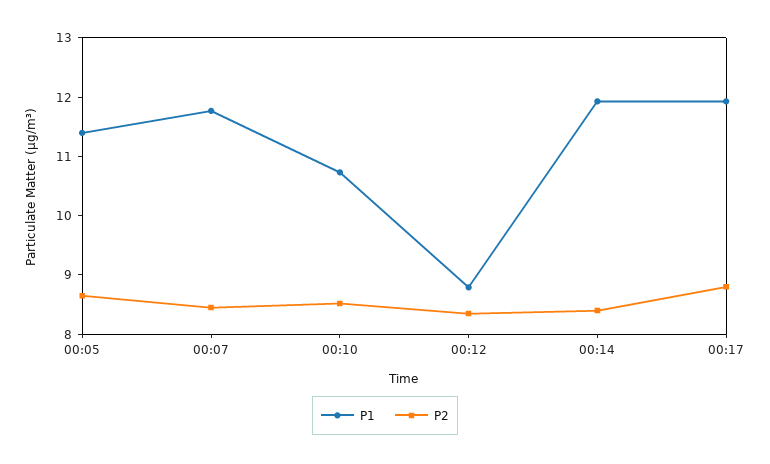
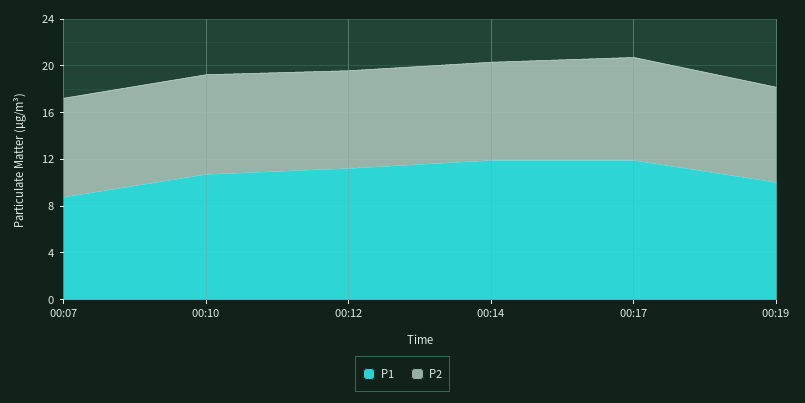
P1, 00:05: 11.4 -> none
P2, 00:05: 8.6 -> none
P1, 00:07: 11.8 -> 9
P1, 00:12: 8.8 -> 11
P1, 00:19: none -> 10
P2, 00:19: none -> 8

